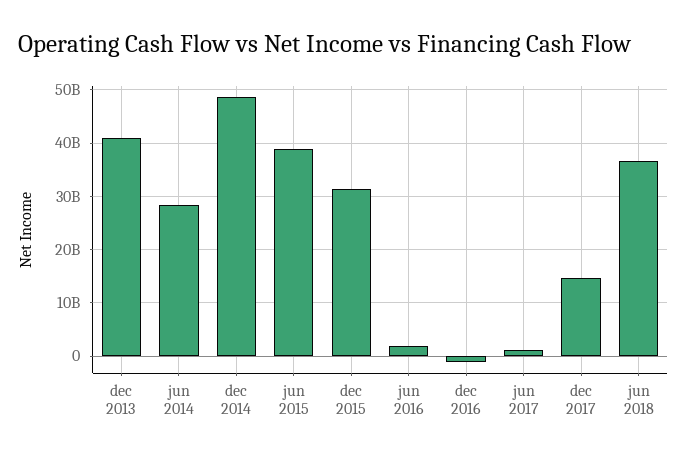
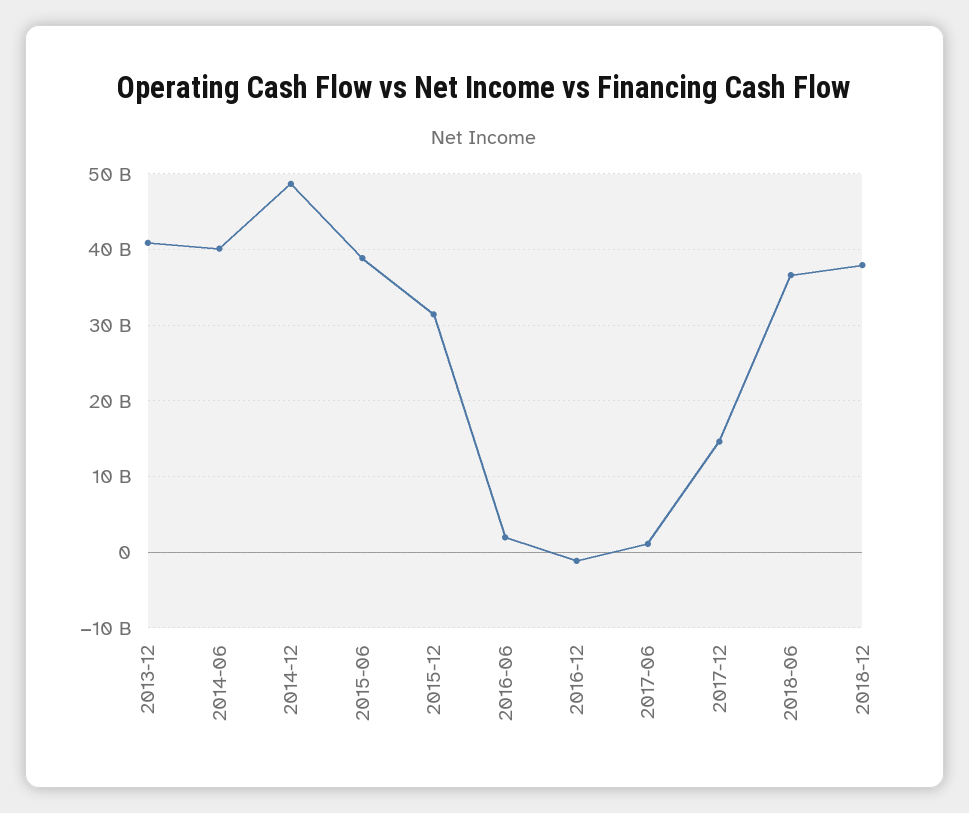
jun 2014: 28000000000 -> 40000000000
2018-12: none -> 38000000000

